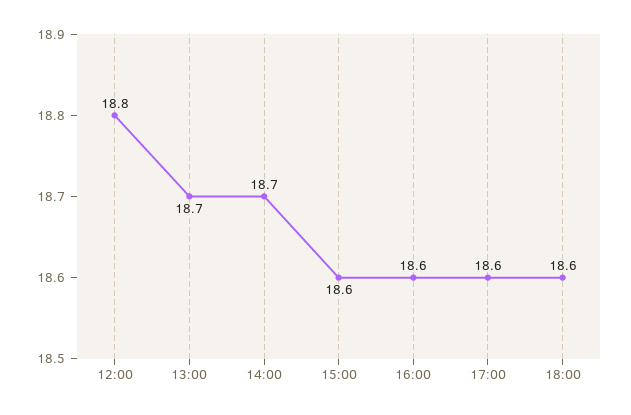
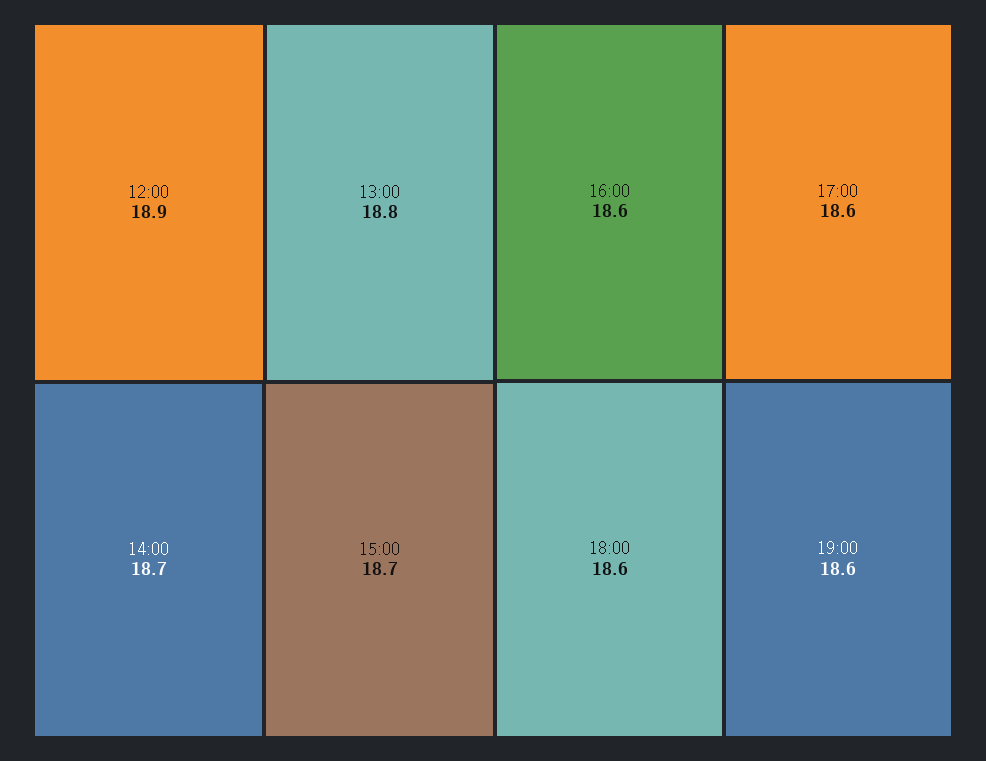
12:00: 18.8 -> 18.9
13:00: 18.7 -> 18.8
15:00: 18.6 -> 18.7
19:00: none -> 18.6

